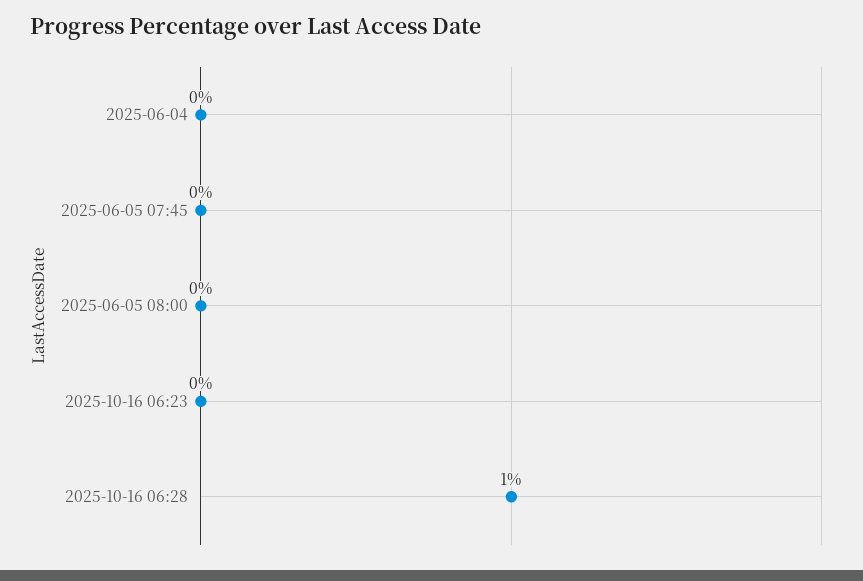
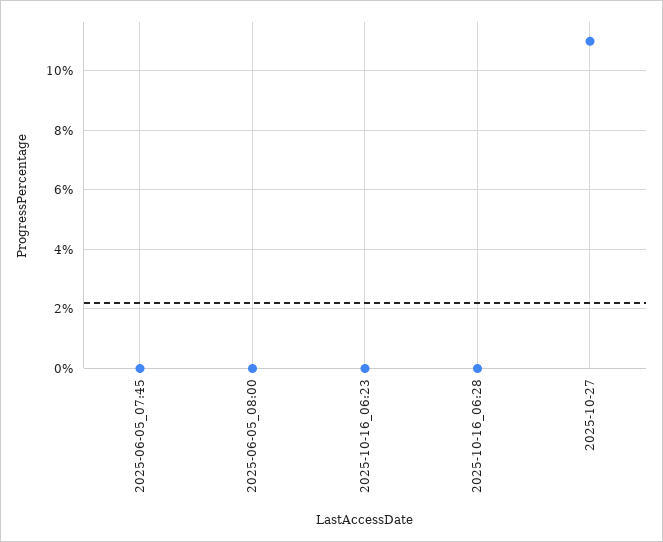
2025-06-04: 0 -> none
2025-10-16 06:28: 1 -> 0
2025-10-27: none -> 11

